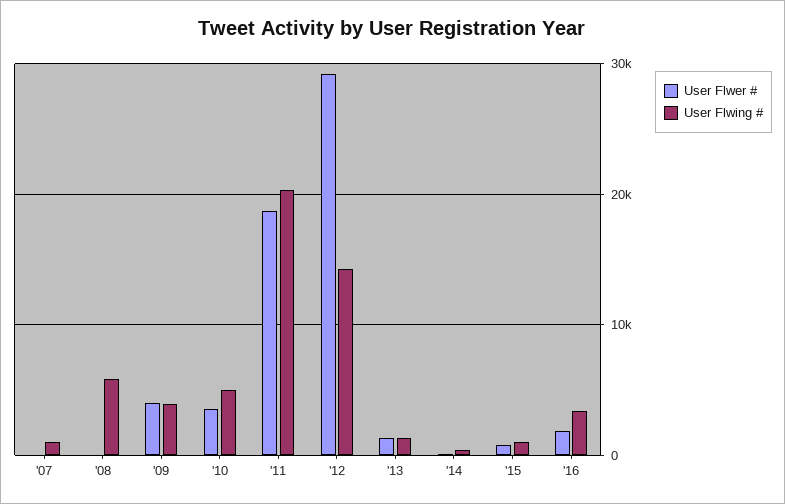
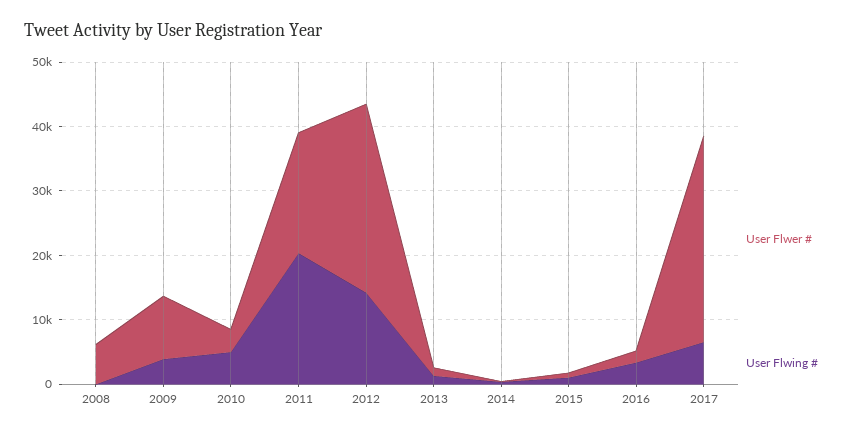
User Flwer #, '07: 0 -> none
User Flwing #, '07: 1000 -> none
User Flwer #, '08: 0 -> 6000
User Flwing #, '08: 6000 -> 0
User Flwer #, '09: 4000 -> 10000
User Flwer #, 2017: none -> 32000
User Flwing #, 2017: none -> 6000

